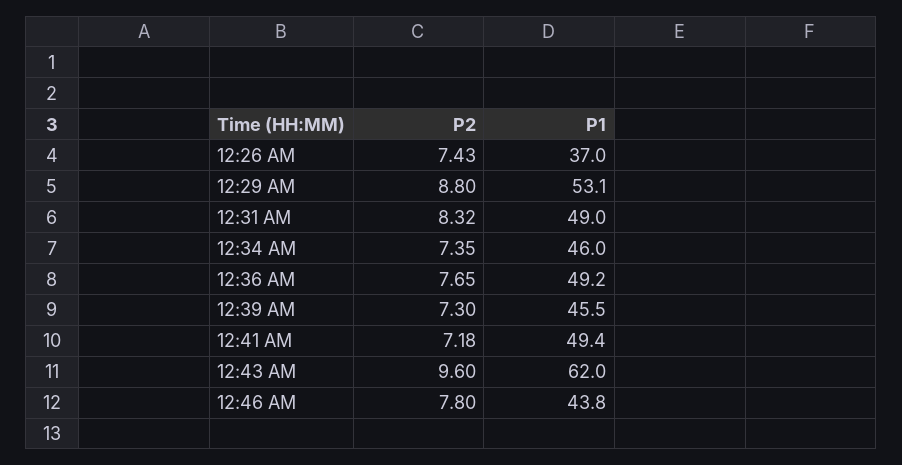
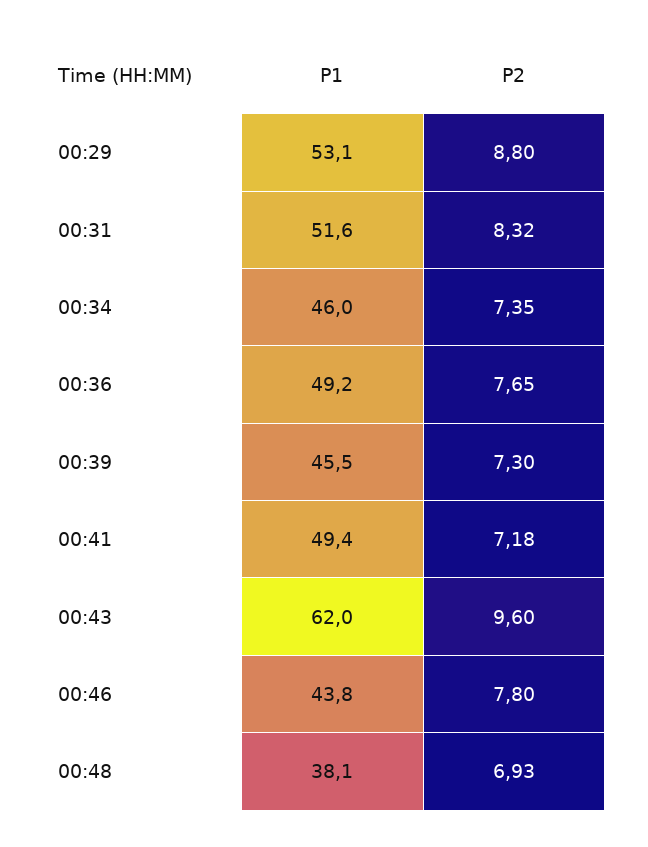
P2, 12:26 AM: 7.43 -> none
P1, 12:26 AM: 37 -> none
P1, 12:31 AM: 49 -> 51.6
P1, 00:48: none -> 38.1
P2, 00:48: none -> 6.93

